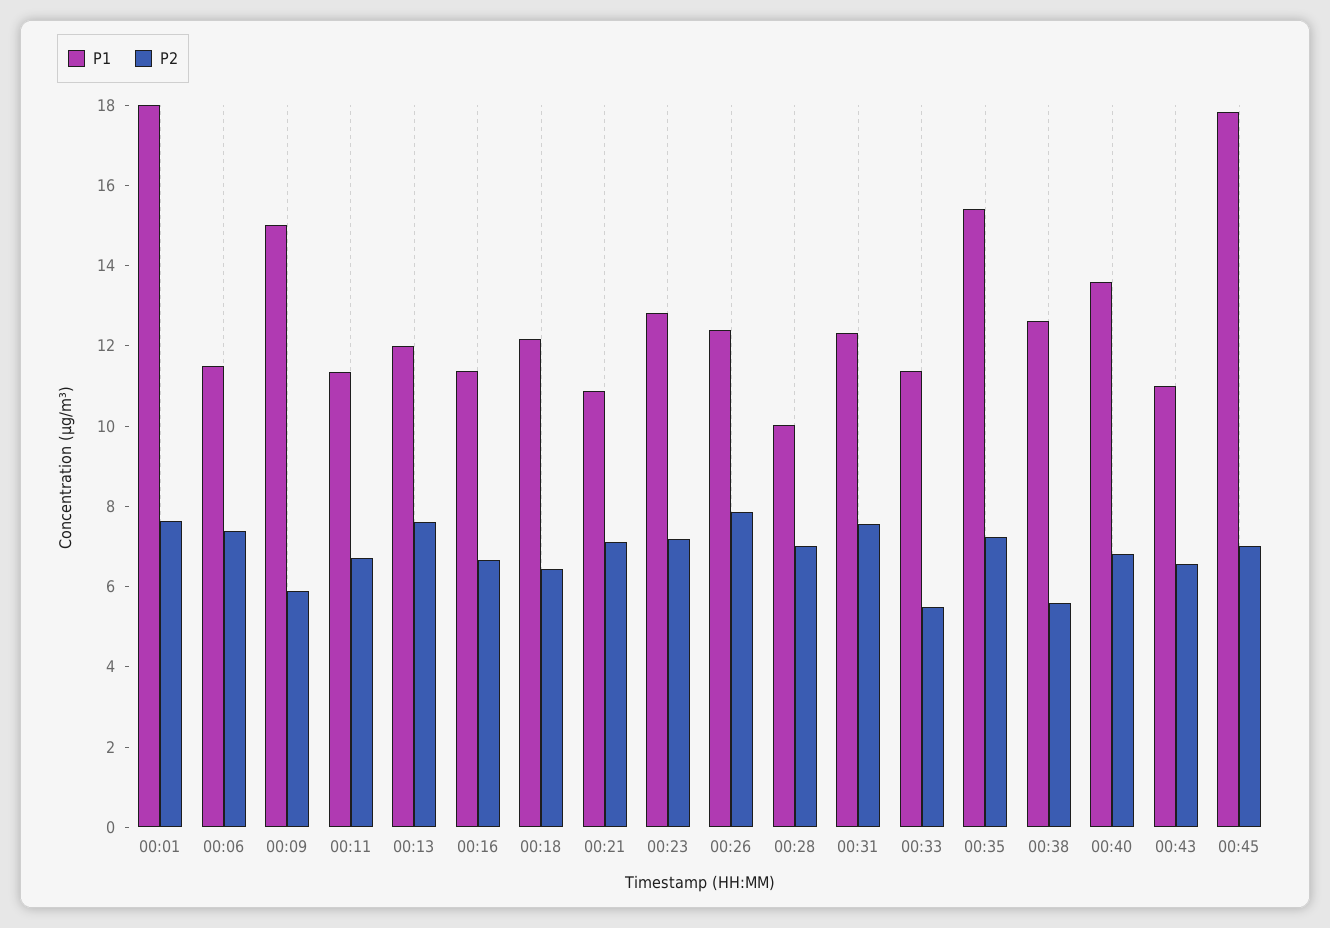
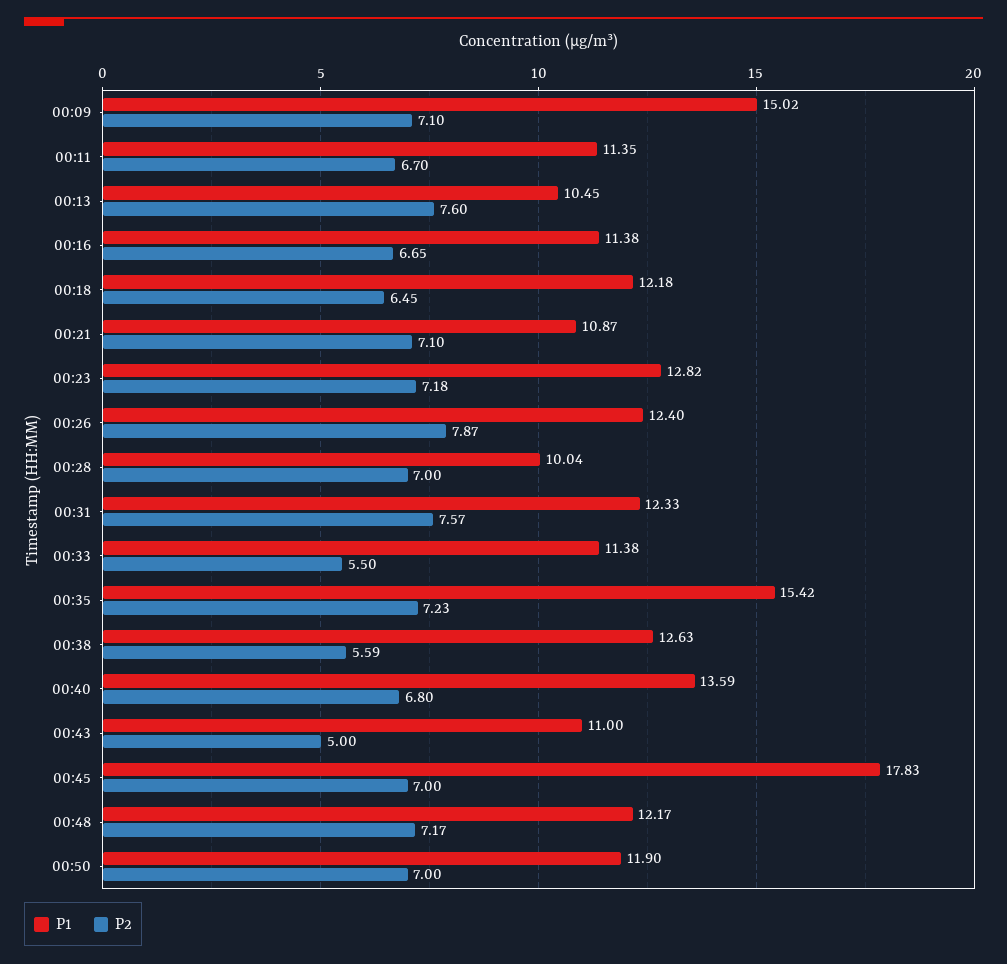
P1, 00:01: 18 -> none
P2, 00:01: 7.5 -> none
P1, 00:06: 11.5 -> none
P2, 00:06: 7.5 -> none
P2, 00:09: 6 -> 7.1
P1, 00:13: 12 -> 10.45
P2, 00:43: 6.5 -> 5
P1, 00:48: none -> 12.17
P2, 00:48: none -> 7.17
P1, 00:50: none -> 11.9
P2, 00:50: none -> 7

